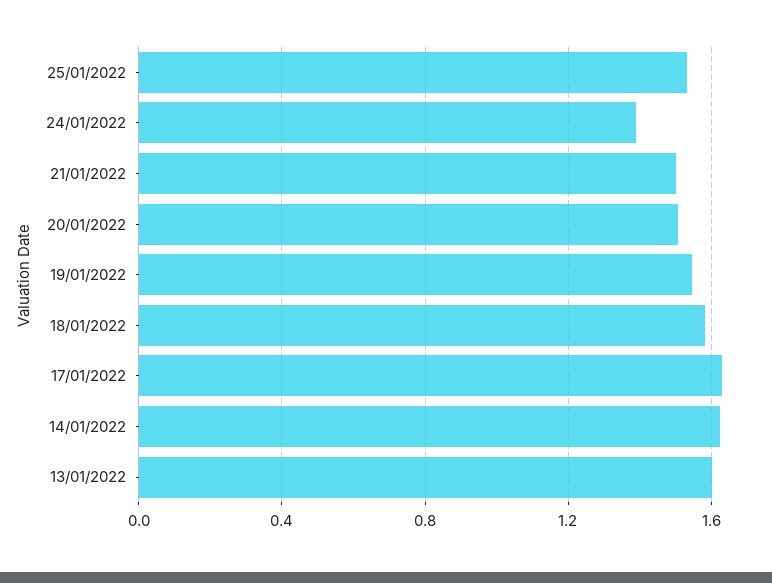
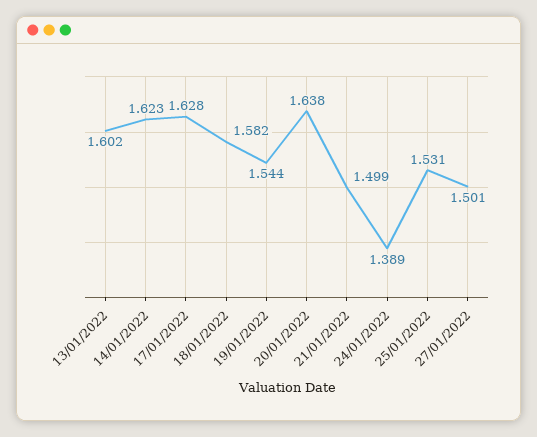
20/01/2022: 1.5 -> 1.638
27/01/2022: none -> 1.501

